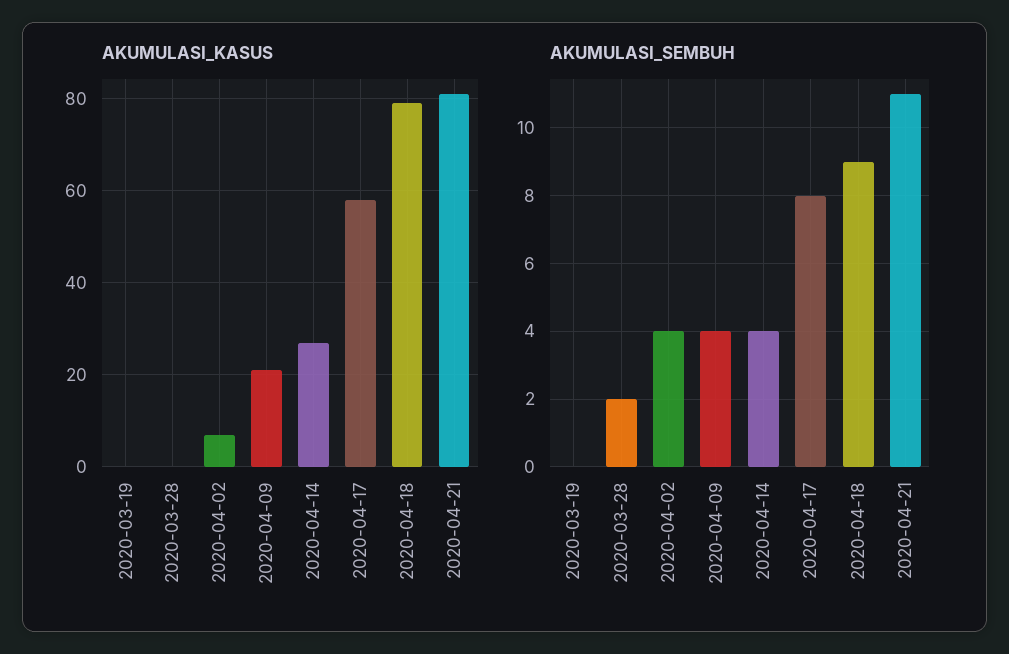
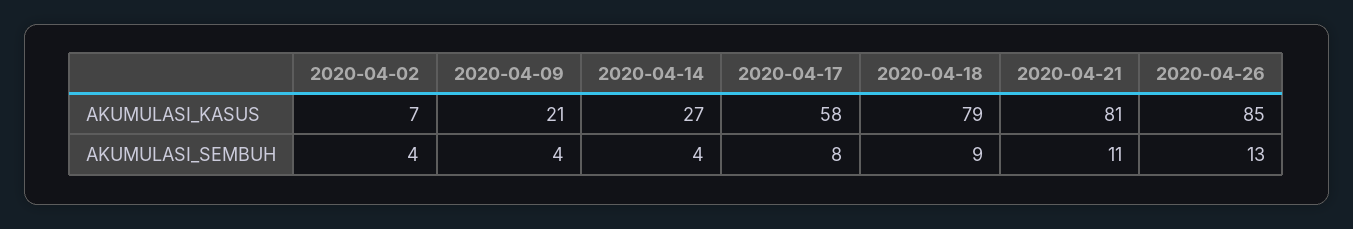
AKUMULASI_KASUS, 2020-03-19: 0 -> none
AKUMULASI_KASUS, 2020-03-28: 0 -> none
AKUMULASI_SEMBUH, 2020-03-19: 0 -> none
AKUMULASI_SEMBUH, 2020-03-28: 2 -> none
AKUMULASI_KASUS, 2020-04-26: none -> 85
AKUMULASI_SEMBUH, 2020-04-26: none -> 13

